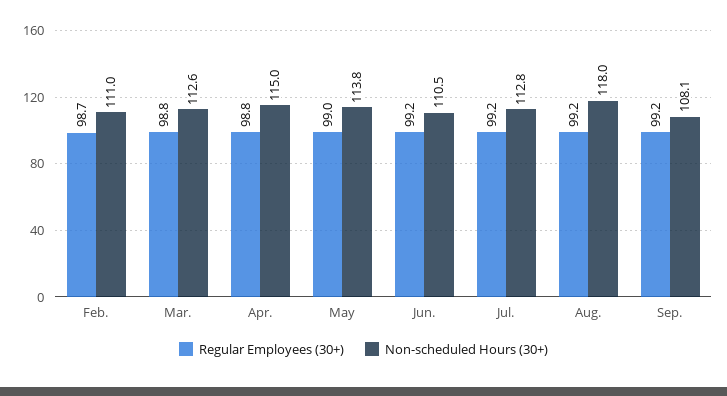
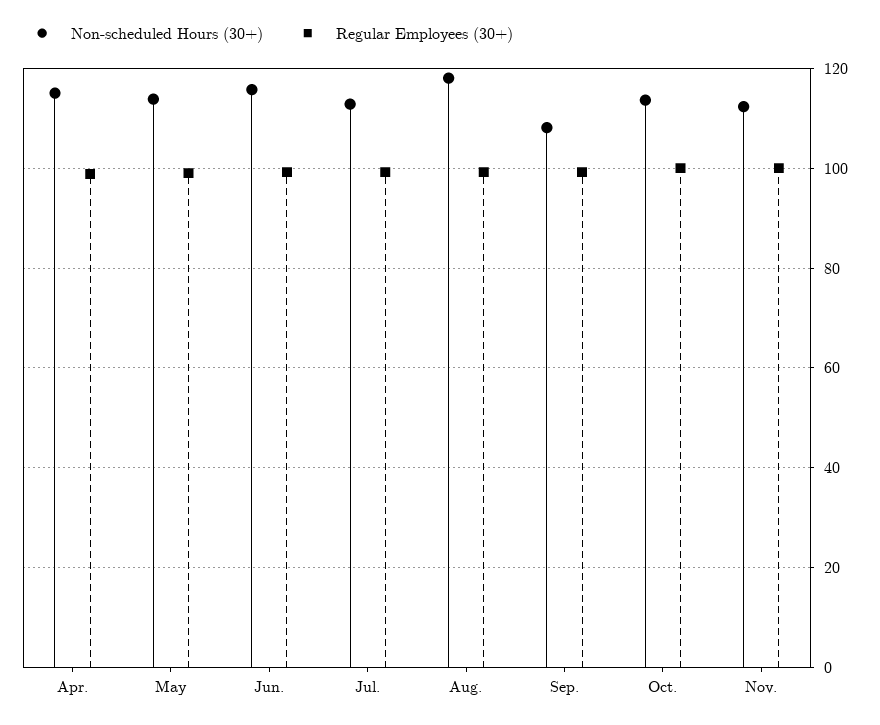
Regular Employees (30+), Feb.: 98.7 -> none
Non-scheduled Hours (30+), Feb.: 111 -> none
Regular Employees (30+), Mar.: 98.8 -> none
Non-scheduled Hours (30+), Mar.: 112.6 -> none
Non-scheduled Hours (30+), Jun.: 110.5 -> 116
Non-scheduled Hours (30+), Oct.: none -> 114
Regular Employees (30+), Oct.: none -> 100
Non-scheduled Hours (30+), Nov.: none -> 112
Regular Employees (30+), Nov.: none -> 100

